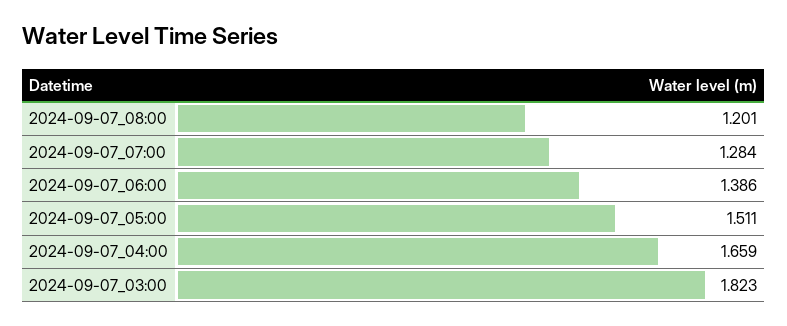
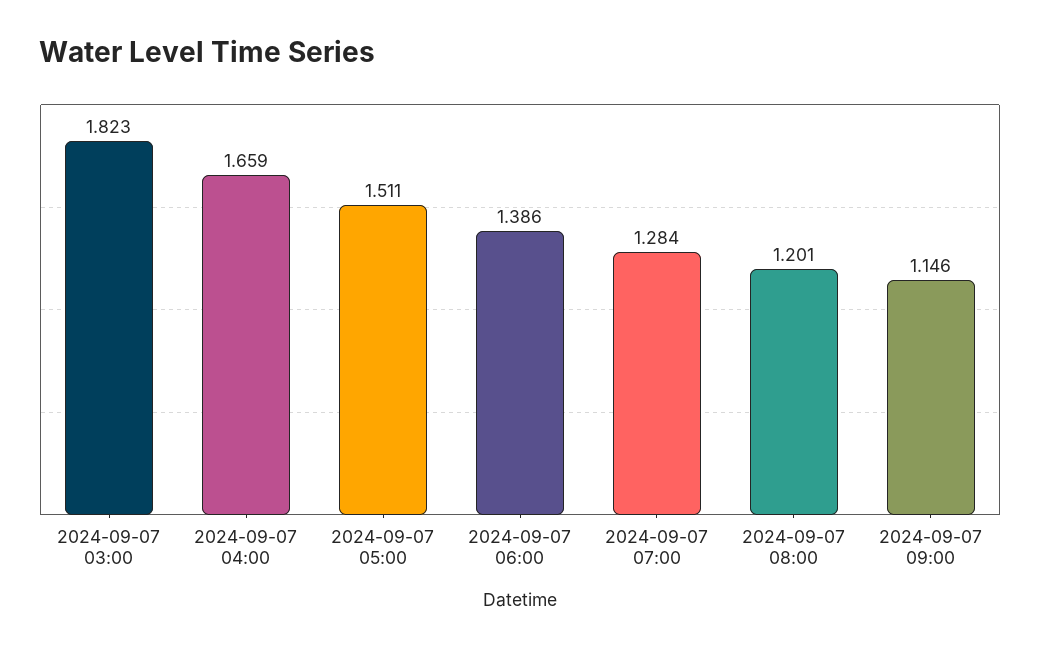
2024-09-07 09:00: none -> 1.146

